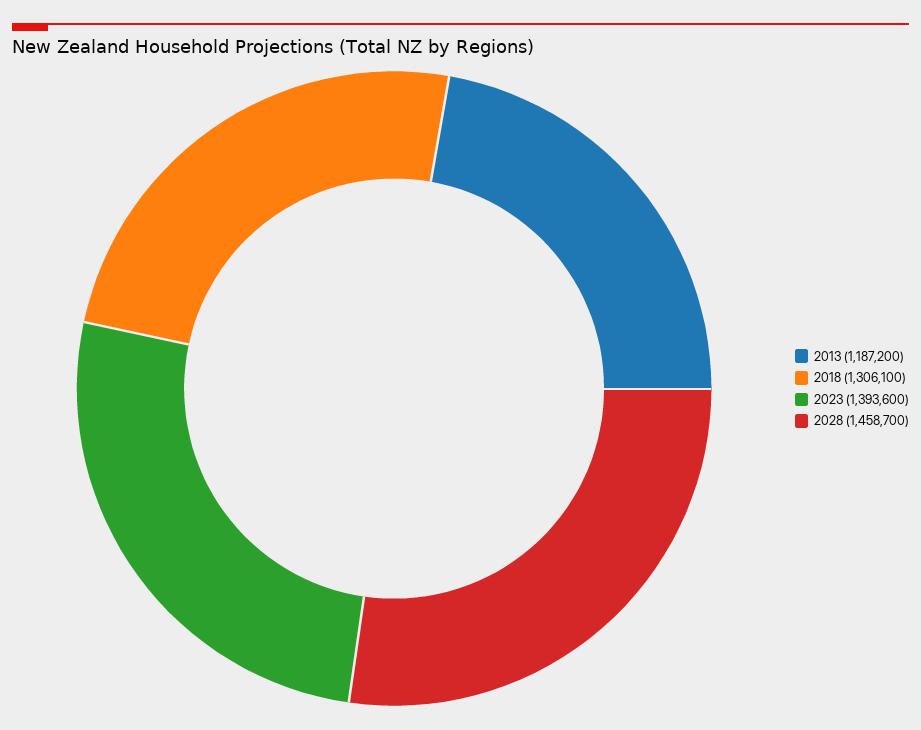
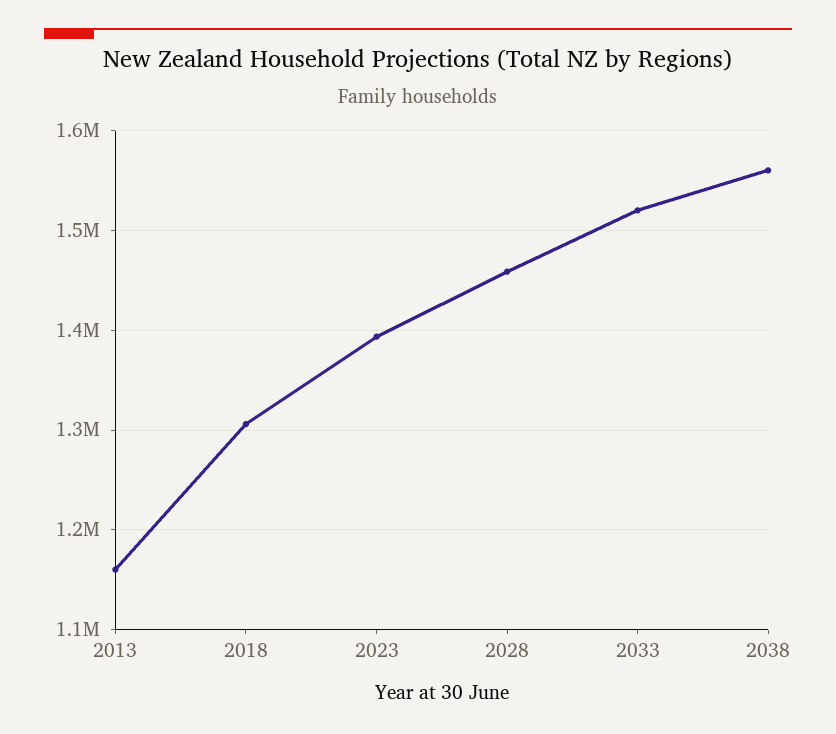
2013: 1187200 -> 1160000
2033: none -> 1520000
2038: none -> 1560000

